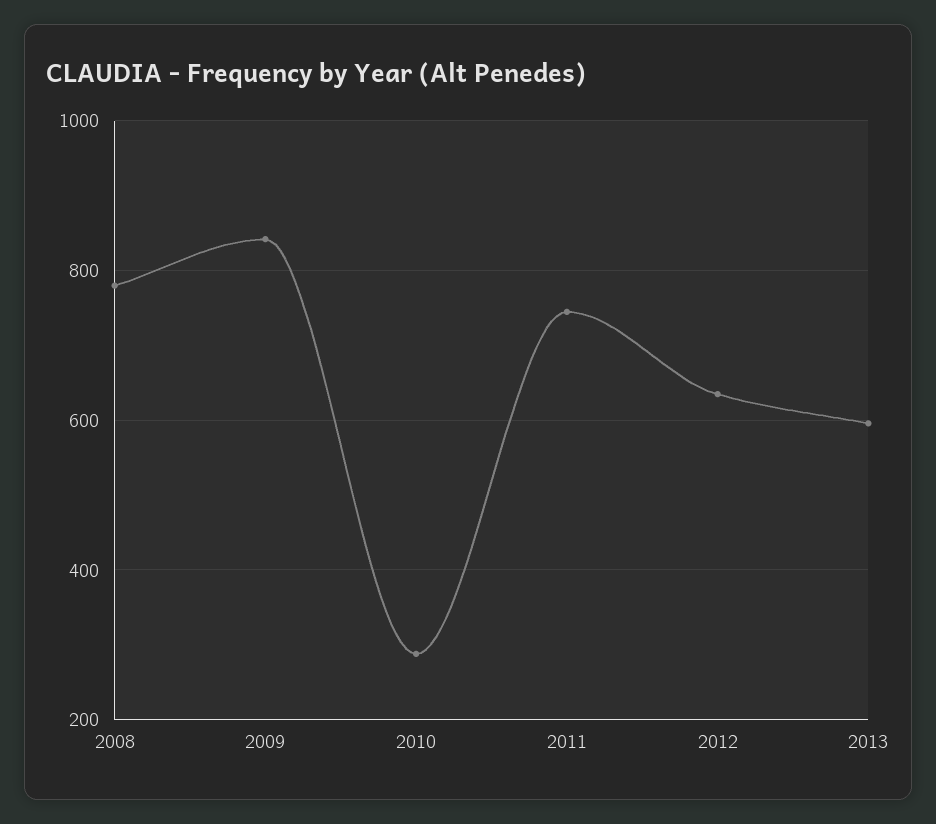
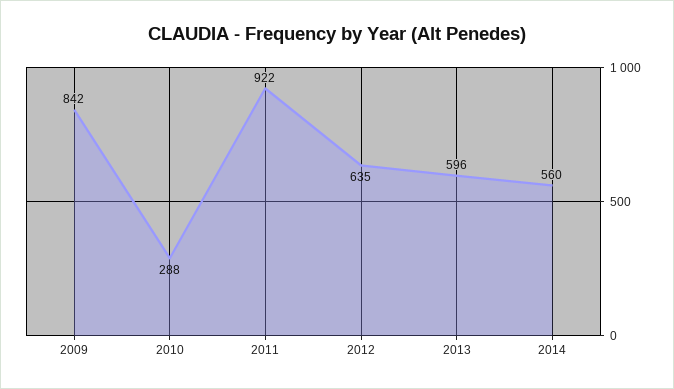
2008: 780 -> none
2011: 740 -> 922
2014: none -> 560

